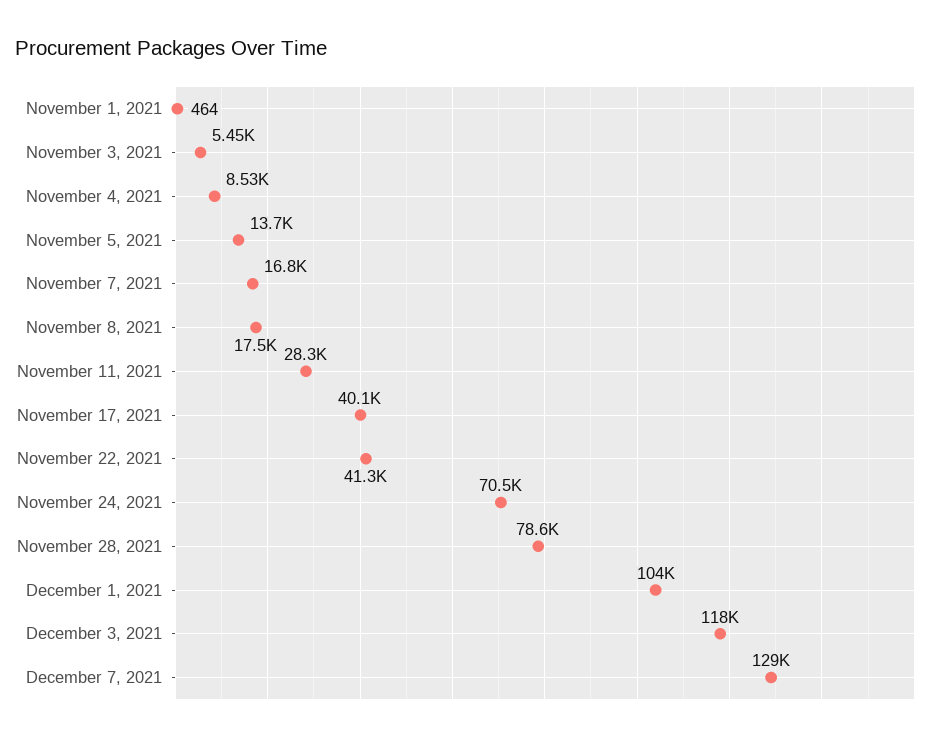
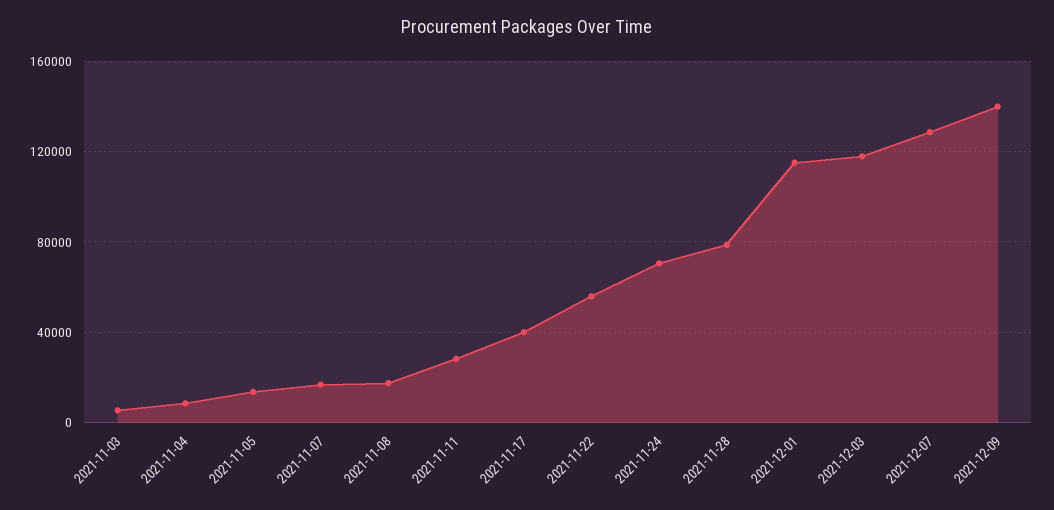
November 1, 2021: 464 -> none
November 22, 2021: 41300 -> 55000
December 1, 2021: 104000 -> 115000
2021-12-09: none -> 140000

